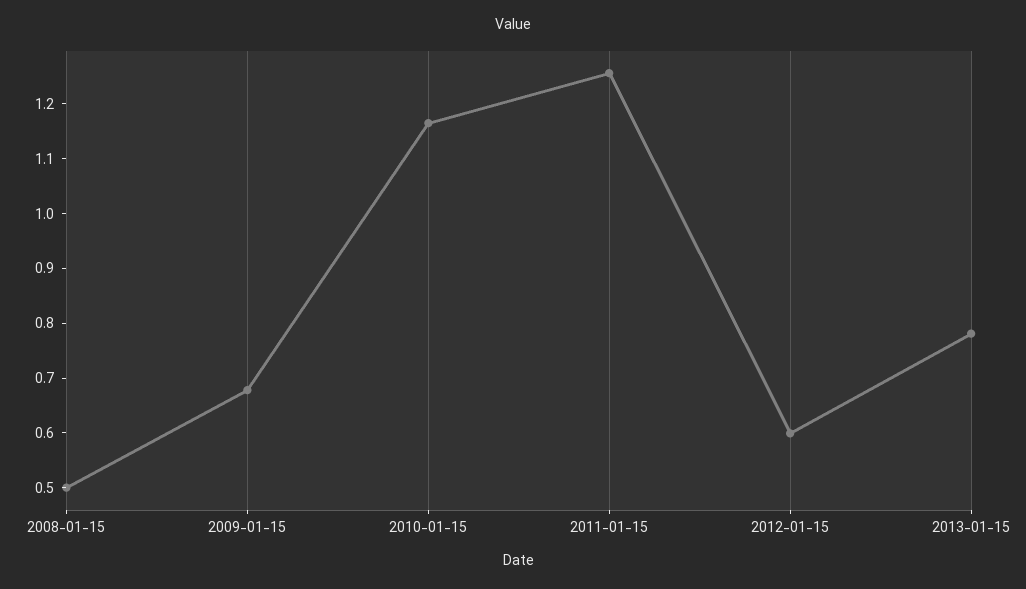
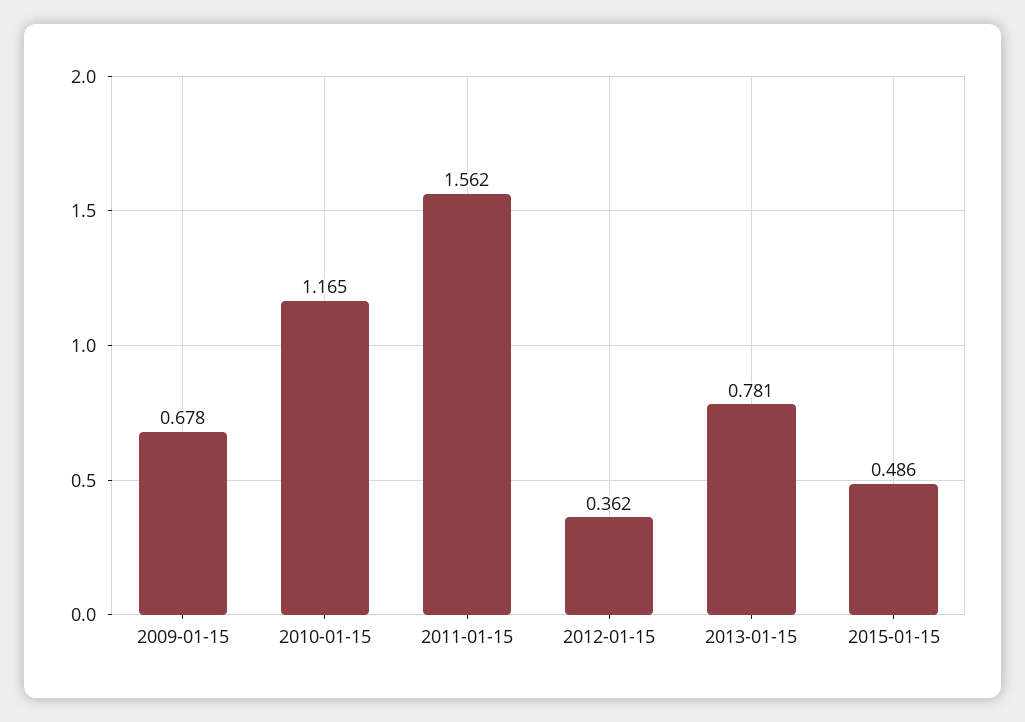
2008-01-15: 0.5 -> none
2011-01-15: 1.26 -> 1.562
2012-01-15: 0.6 -> 0.362
2015-01-15: none -> 0.486

